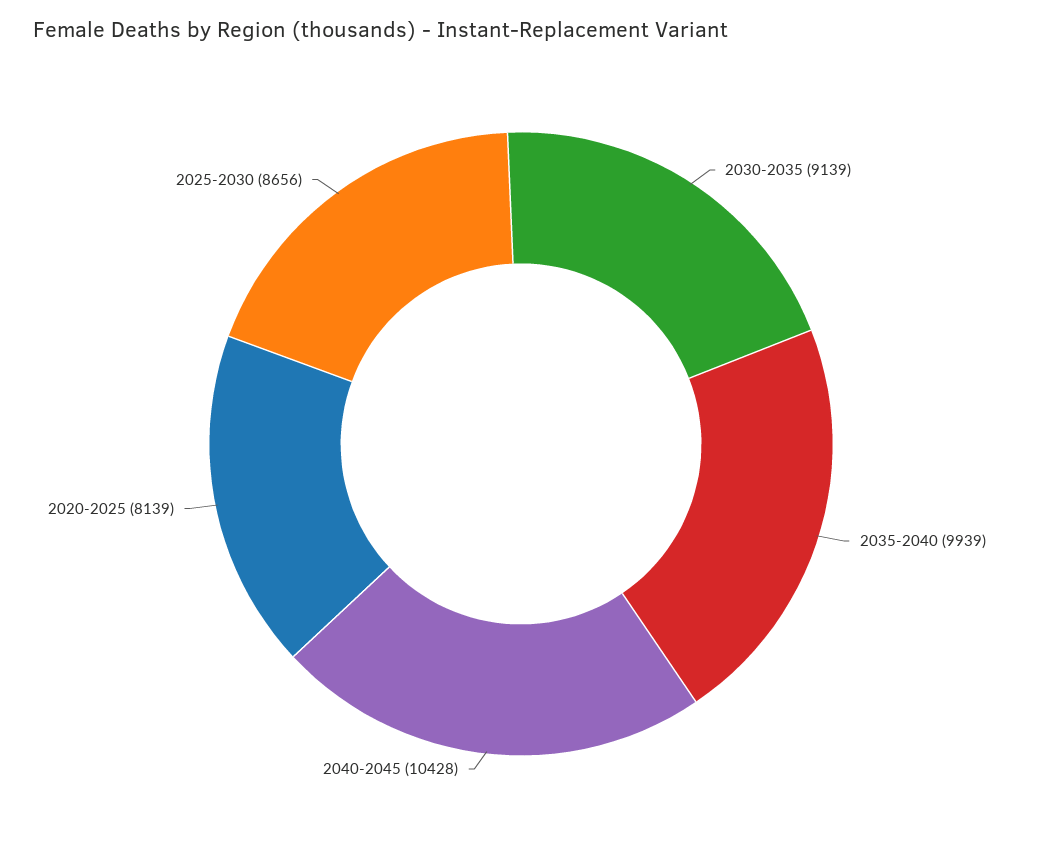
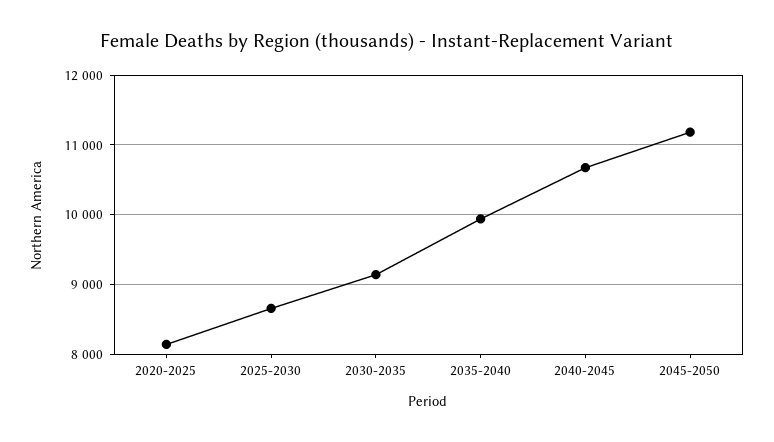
2040-2045: 10428 -> 10700
2045-2050: none -> 11200

